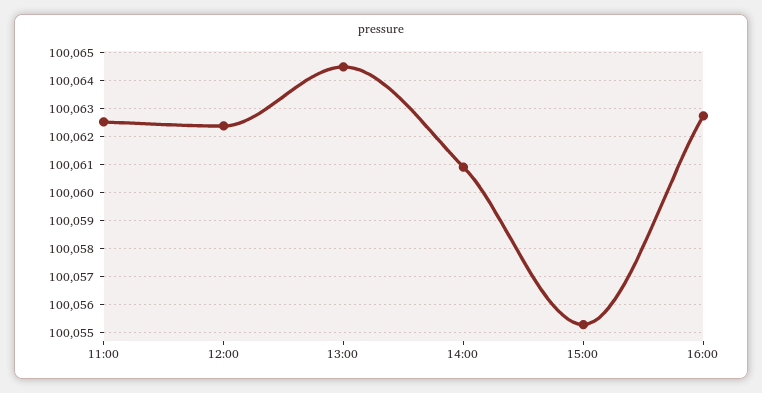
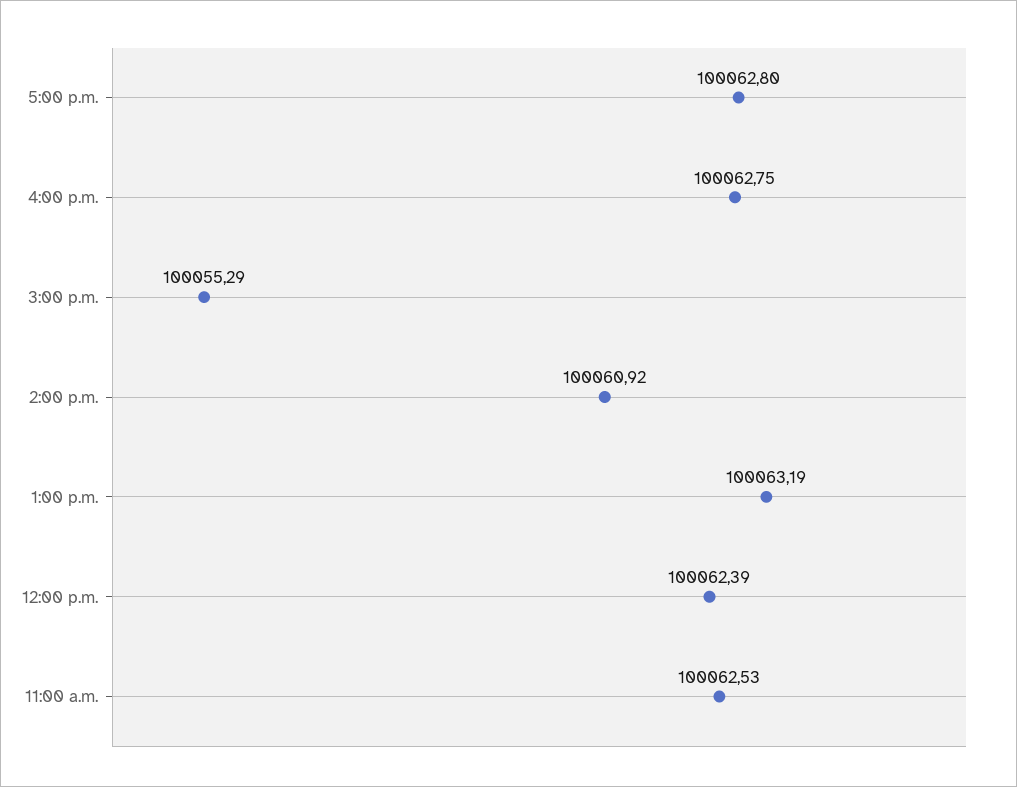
13:00: 100064.5 -> 100063.19
5:00 p.m.: none -> 100062.8

